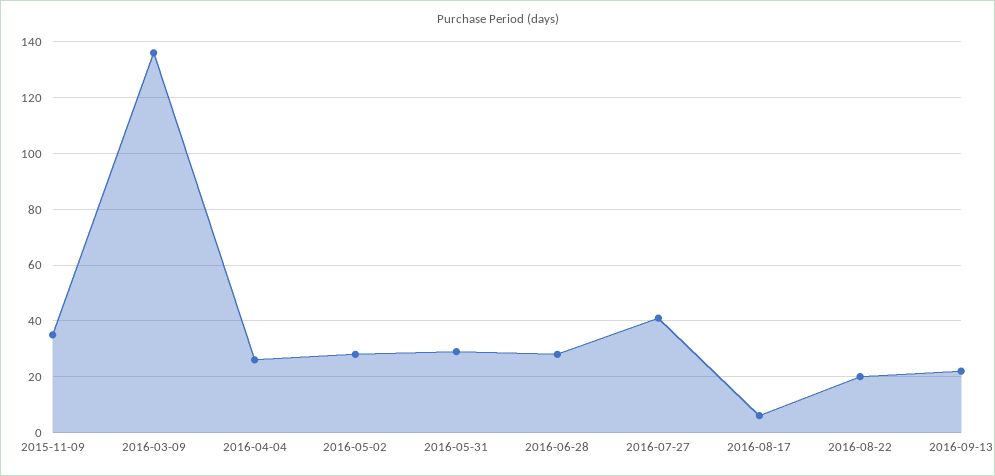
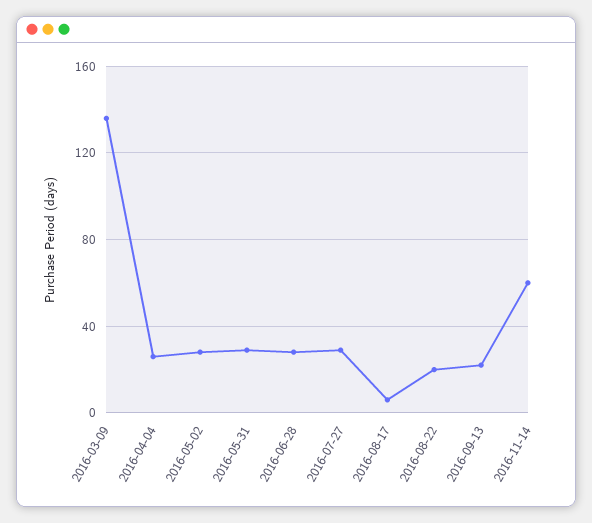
2015-11-09: 35 -> none
2016-07-27: 40 -> 30
2016-11-14: none -> 60

